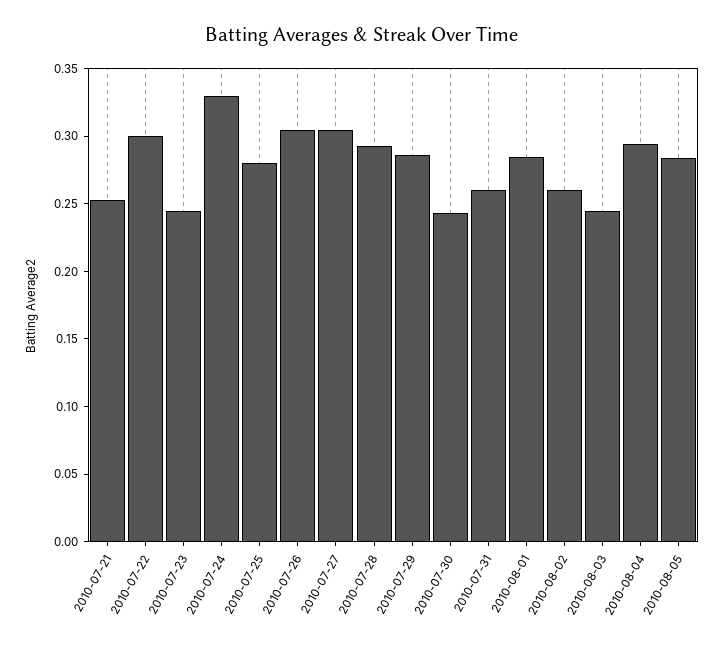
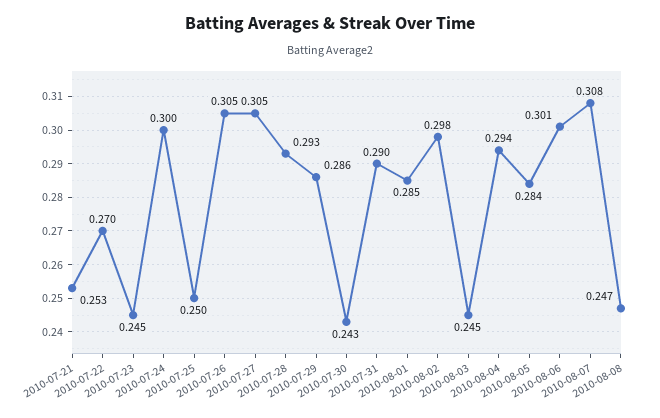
2010-07-22: 0.3 -> 0.27
2010-07-24: 0.33 -> 0.3
2010-07-25: 0.28 -> 0.25
2010-07-31: 0.26 -> 0.29
2010-08-02: 0.26 -> 0.298
2010-08-06: none -> 0.301
2010-08-07: none -> 0.308
2010-08-08: none -> 0.247

